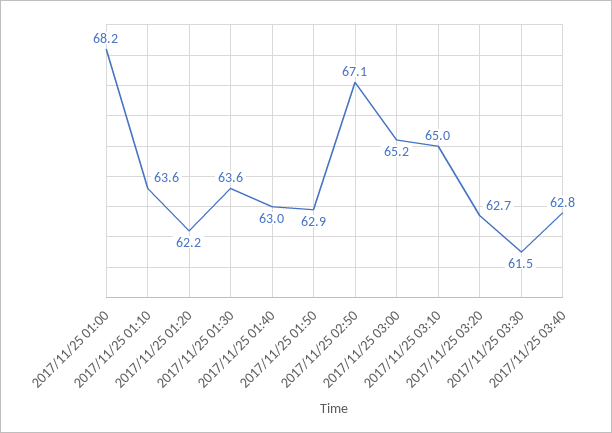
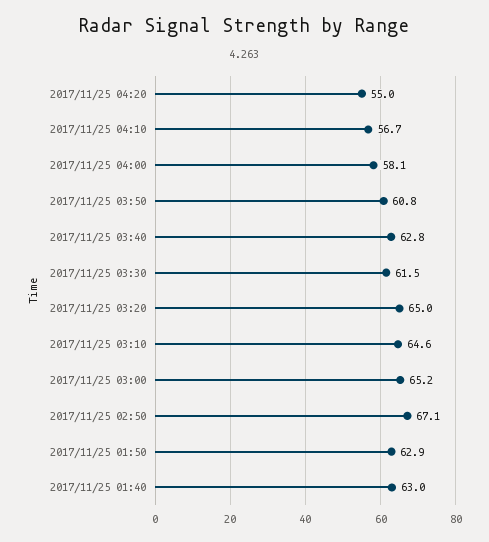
2017/11/25 01:00: 68.2 -> none
2017/11/25 01:10: 63.6 -> none
2017/11/25 01:20: 62.2 -> none
2017/11/25 01:30: 63.6 -> none
2017/11/25 03:10: 65 -> 64.6
2017/11/25 03:20: 62.7 -> 65
2017/11/25 04:20: none -> 55
2017/11/25 04:10: none -> 56.7
2017/11/25 04:00: none -> 58.1
2017/11/25 03:50: none -> 60.8

